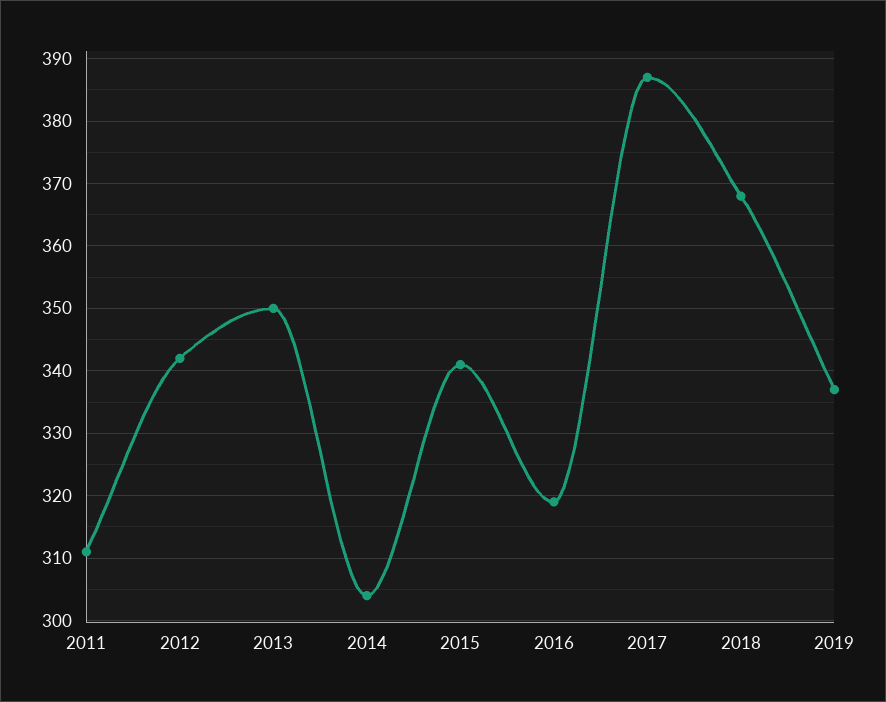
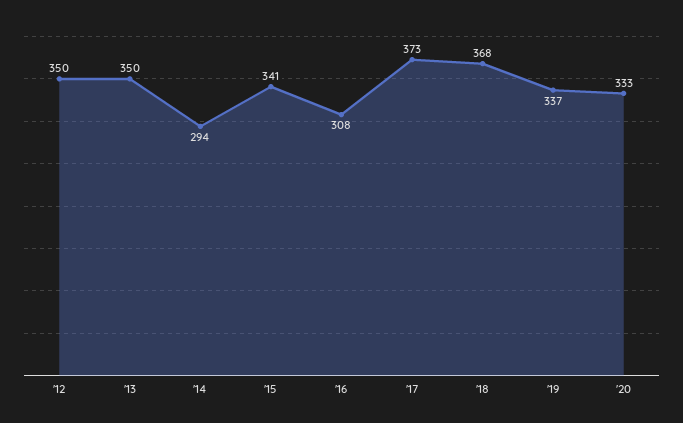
2011: 311 -> none
2012: 342 -> 350
2014: 304 -> 294
2016: 319 -> 308
2017: 387 -> 373
'20: none -> 333

